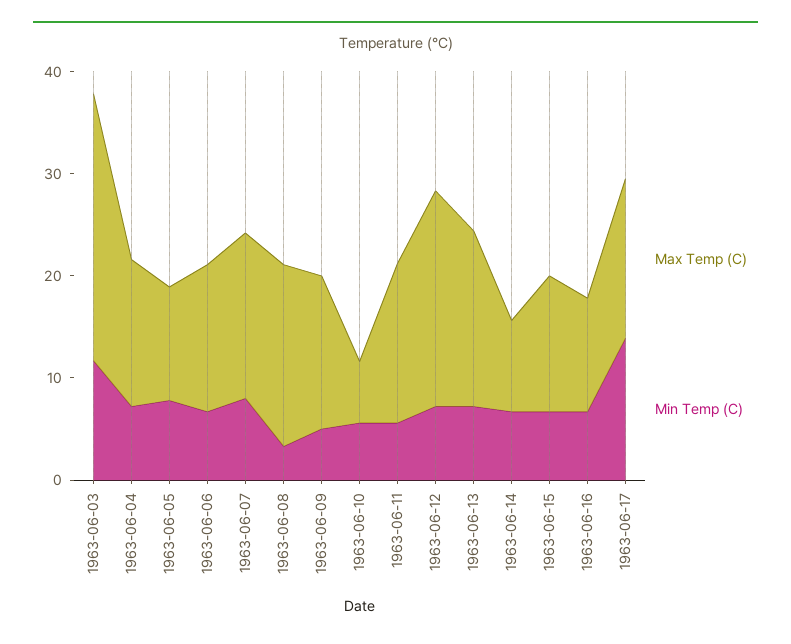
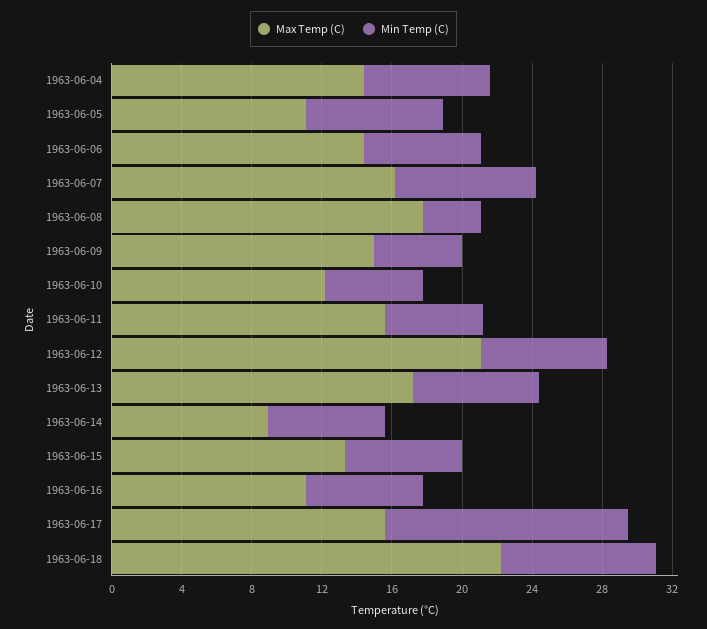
Max Temp (C), 1963-06-03: 26 -> none
Min Temp (C), 1963-06-03: 12 -> none
Max Temp (C), 1963-06-10: 6 -> 12
Max Temp (C), 1963-06-18: none -> 22
Min Temp (C), 1963-06-18: none -> 9

